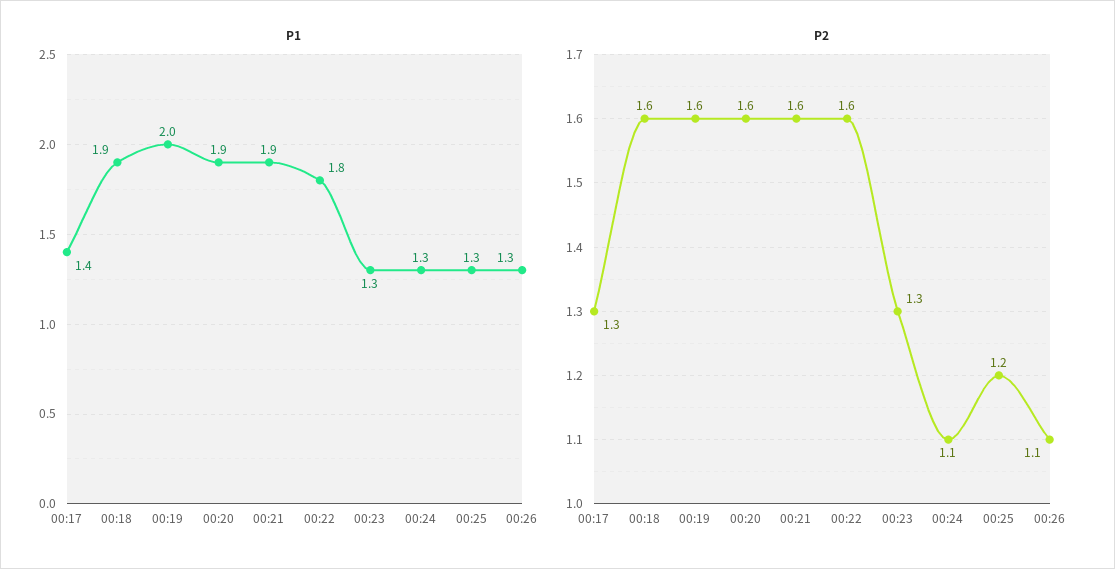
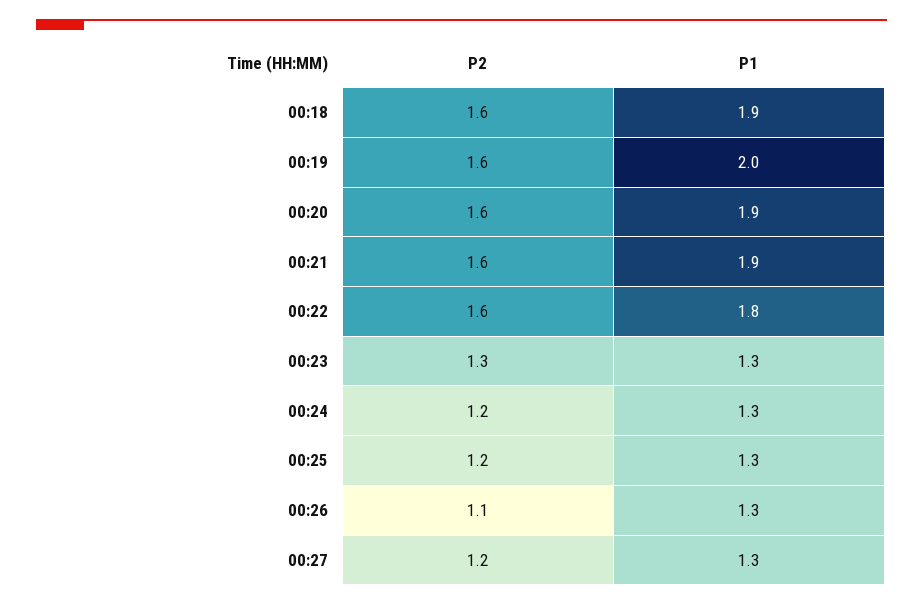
P1, 00:17: 1.4 -> none
P2, 00:17: 1.3 -> none
P2, 00:24: 1.1 -> 1.2
P2, 00:27: none -> 1.2
P1, 00:27: none -> 1.3

